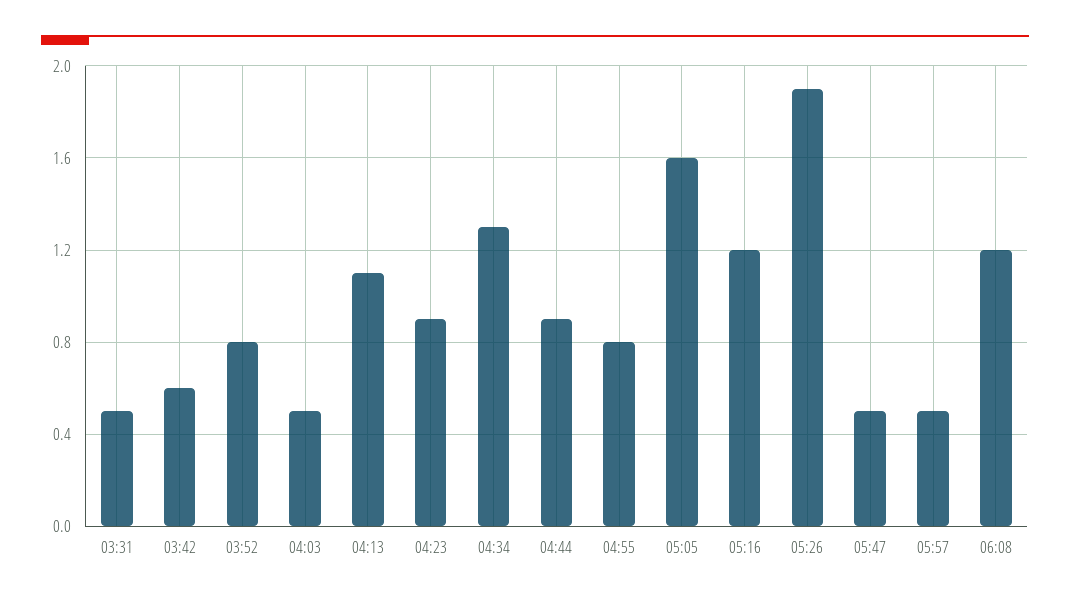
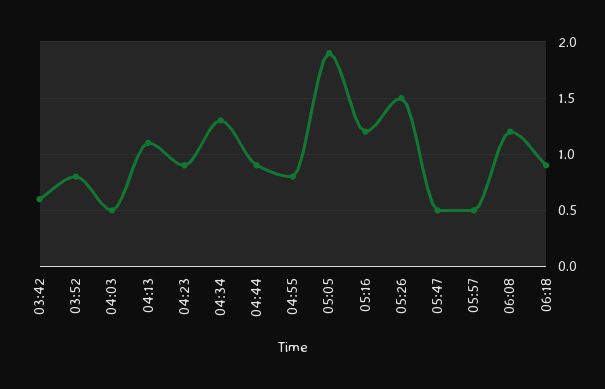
03:31: 0.5 -> none
05:05: 1.6 -> 1.9
05:26: 1.9 -> 1.5
06:18: none -> 0.9

